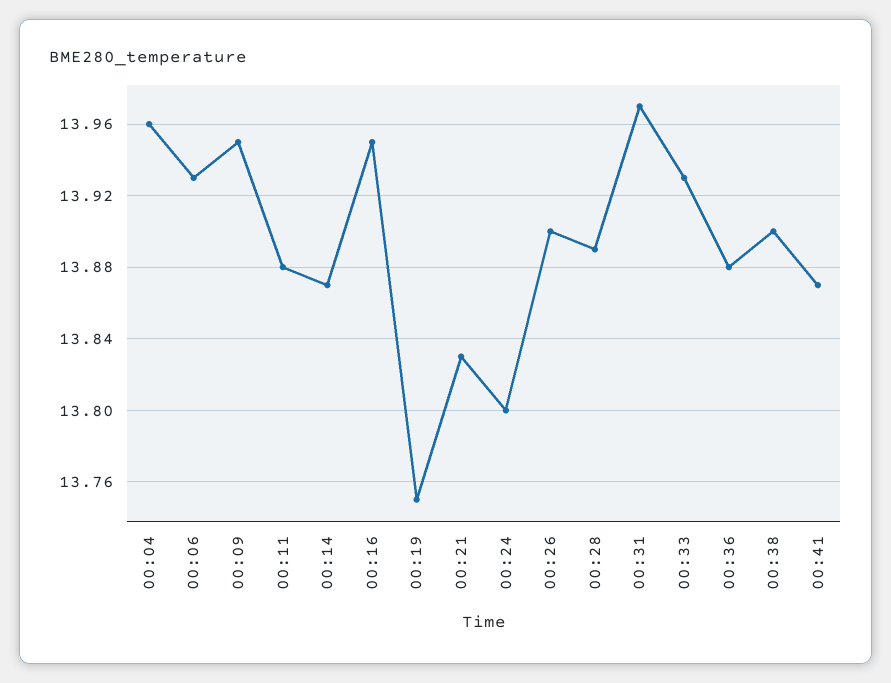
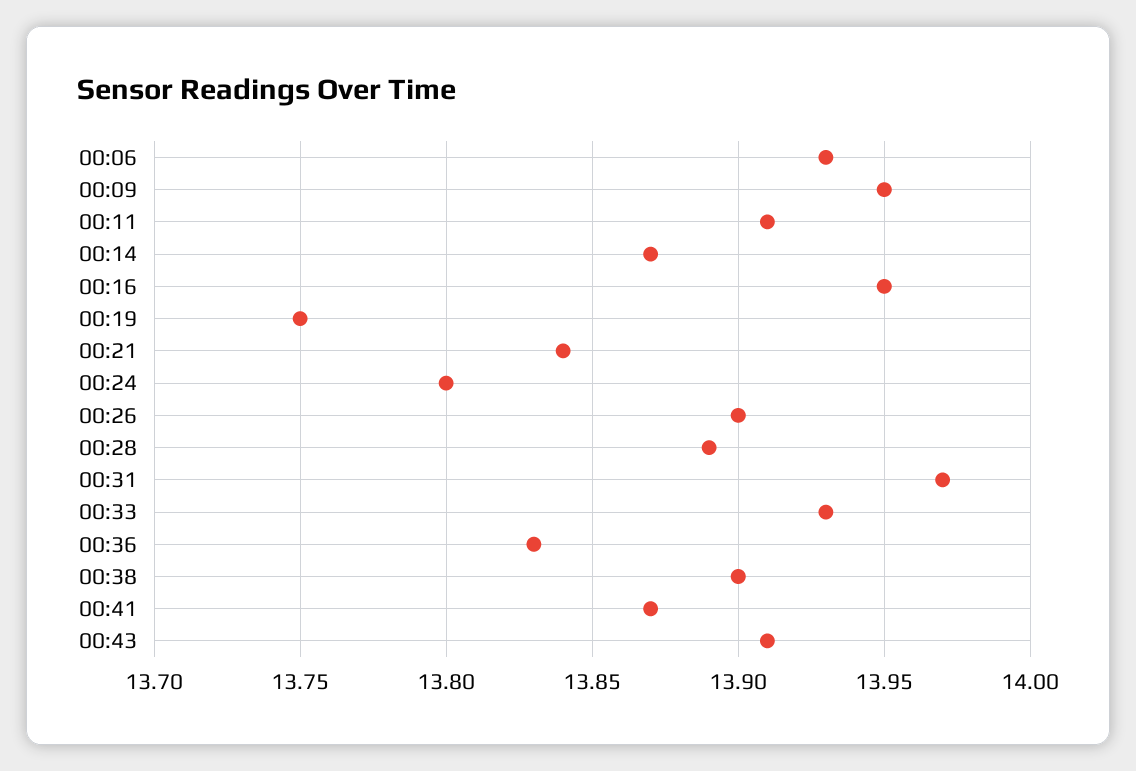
00:04: 13.96 -> none
00:11: 13.88 -> 13.91
00:21: 13.83 -> 13.84
00:36: 13.88 -> 13.83
00:43: none -> 13.91

